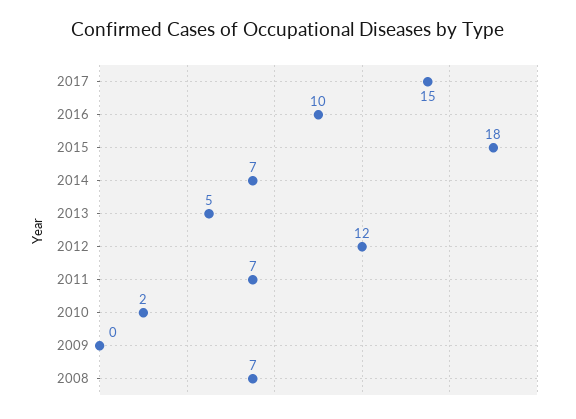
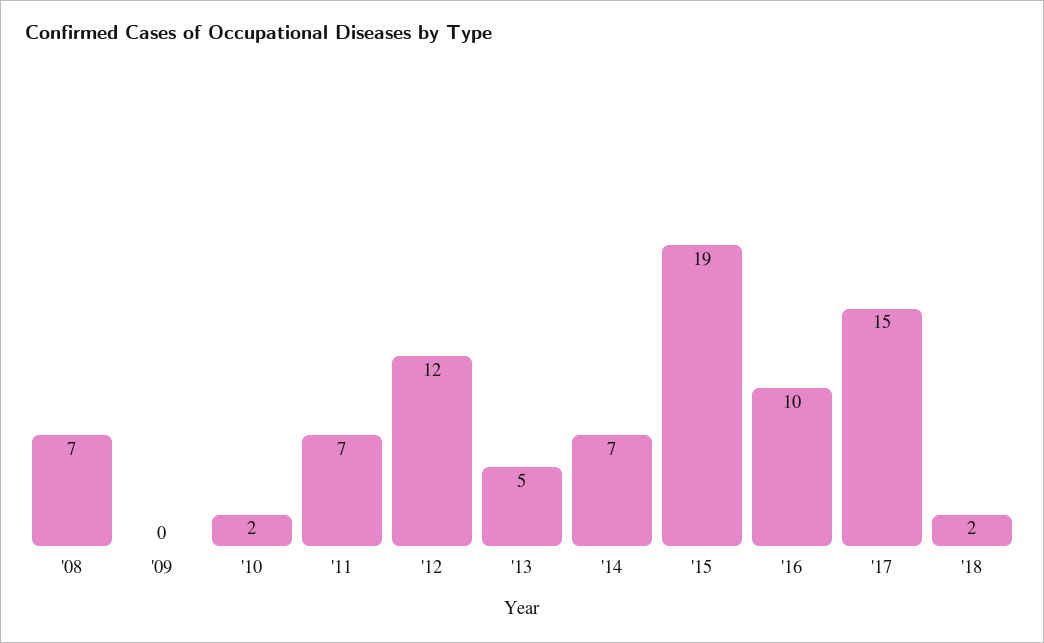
2015: 18 -> 19
'18: none -> 2

